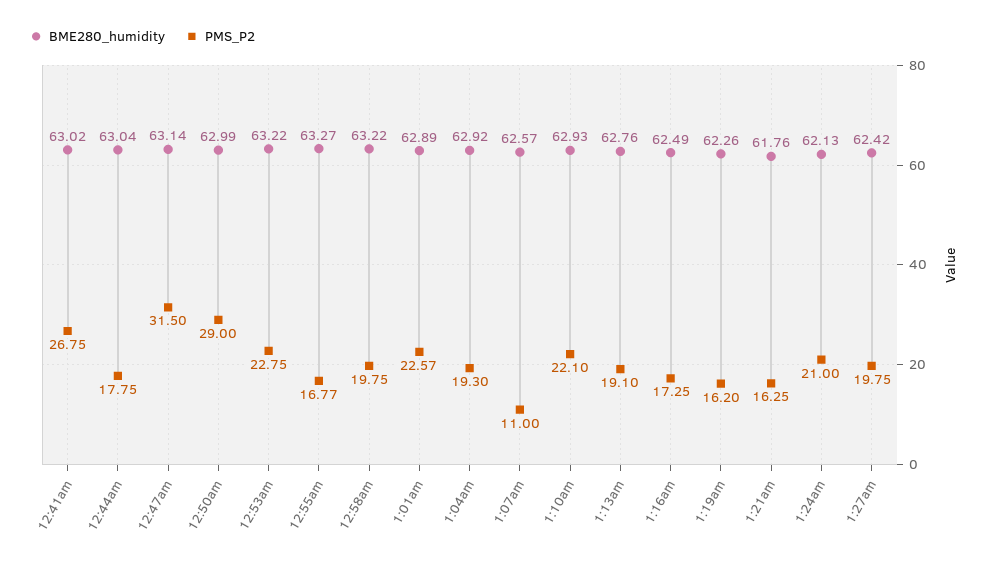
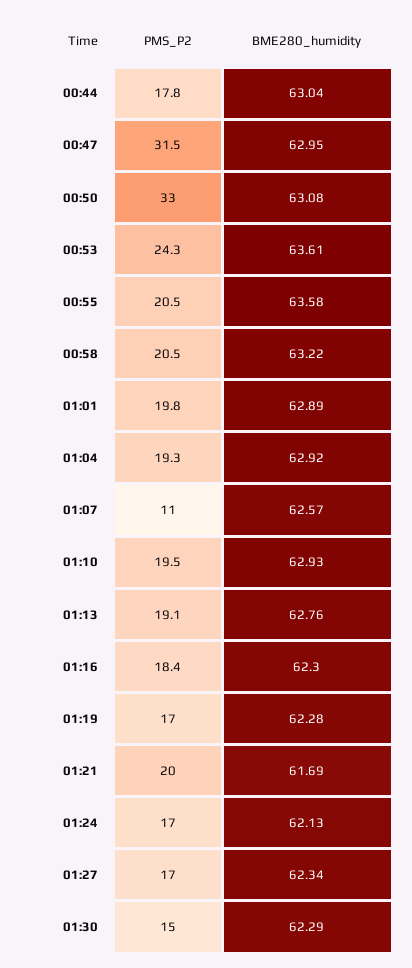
BME280_humidity, 12:41am: 63.02 -> none
PMS_P2, 12:41am: 26.75 -> none
BME280_humidity, 12:47am: 63.14 -> 62.95
BME280_humidity, 12:50am: 62.99 -> 63.08
PMS_P2, 12:50am: 29 -> 33
BME280_humidity, 12:53am: 63.22 -> 63.61
PMS_P2, 12:53am: 22.75 -> 24.3
BME280_humidity, 12:55am: 63.27 -> 63.58
PMS_P2, 12:55am: 16.77 -> 20.5
PMS_P2, 12:58am: 19.75 -> 20.5
PMS_P2, 1:01am: 22.57 -> 19.8
PMS_P2, 1:10am: 22.1 -> 19.5
BME280_humidity, 1:16am: 62.49 -> 62.3
PMS_P2, 1:16am: 17.25 -> 18.4
BME280_humidity, 1:19am: 62.26 -> 62.28
PMS_P2, 1:19am: 16.2 -> 17
BME280_humidity, 1:21am: 61.76 -> 61.69
PMS_P2, 1:21am: 16.25 -> 20
PMS_P2, 1:24am: 21 -> 17
BME280_humidity, 1:27am: 62.42 -> 62.34
PMS_P2, 1:27am: 19.75 -> 17
PMS_P2, 01:30: none -> 15
BME280_humidity, 01:30: none -> 62.29

